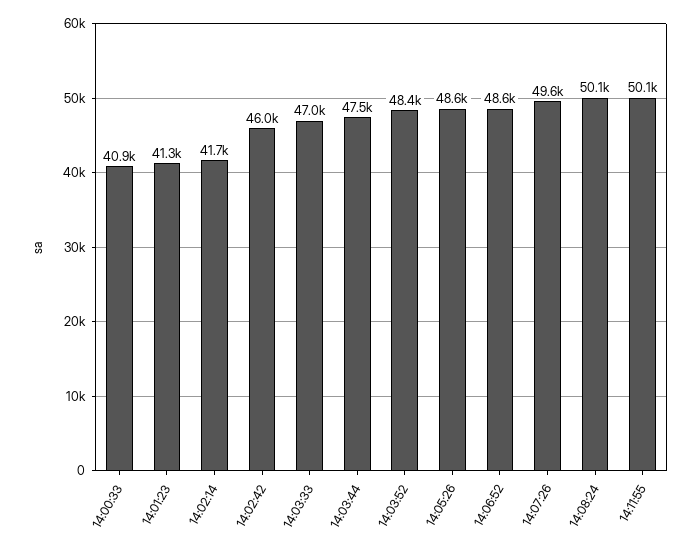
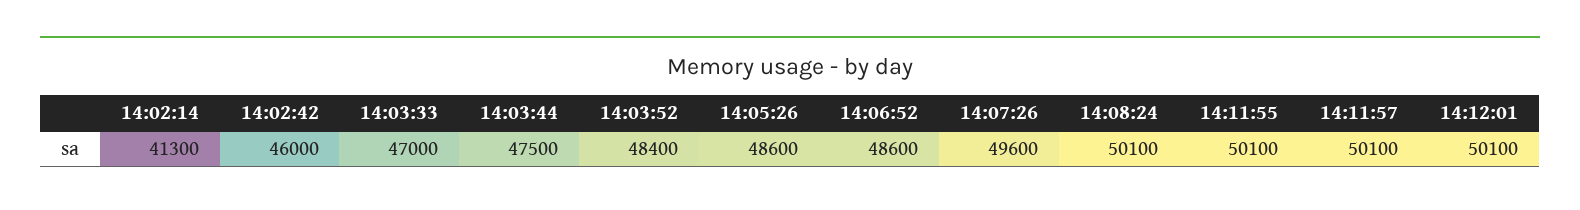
14:00:33: 40900 -> none
14:01:23: 41300 -> none
14:02:14: 41700 -> 41300
14:11:57: none -> 50100
14:12:01: none -> 50100

